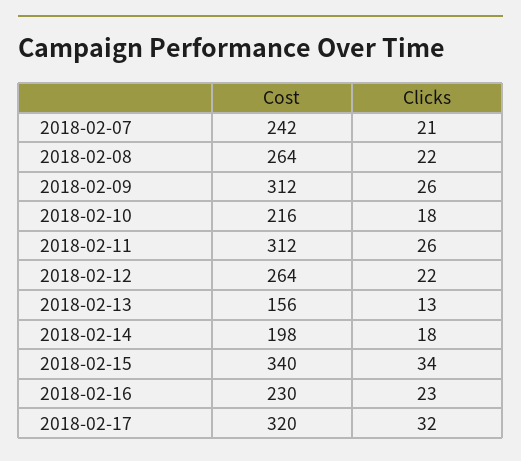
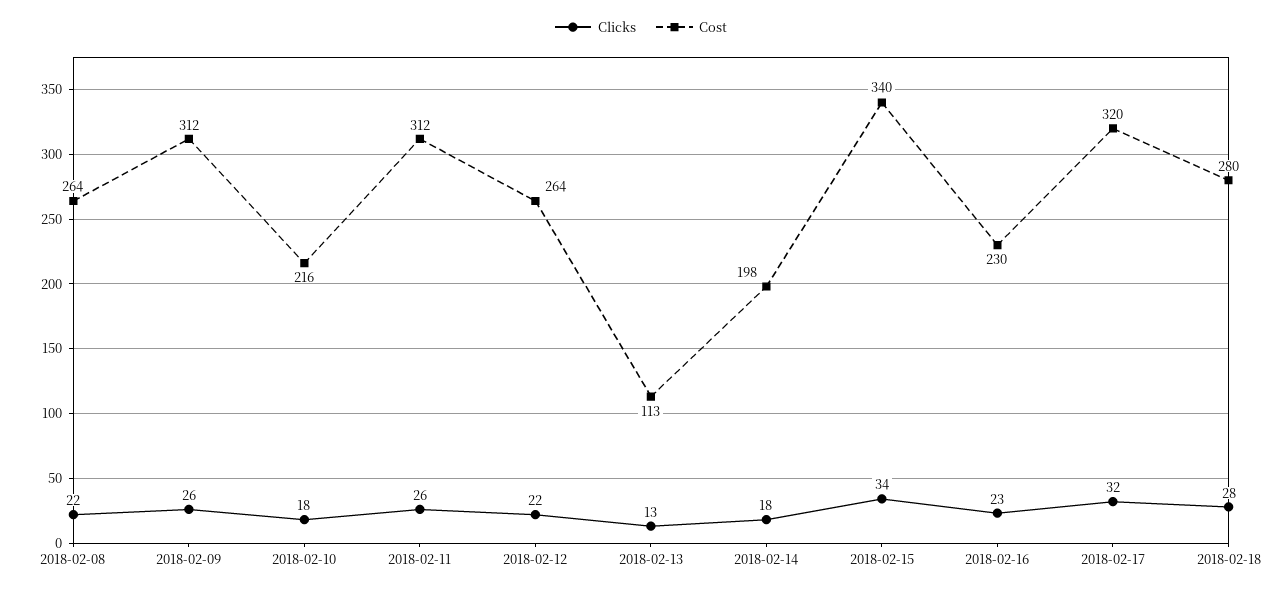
Cost, 2018-02-07: 242 -> none
Clicks, 2018-02-07: 21 -> none
Cost, 2018-02-13: 156 -> 113
Clicks, 2018-02-18: none -> 28
Cost, 2018-02-18: none -> 280

